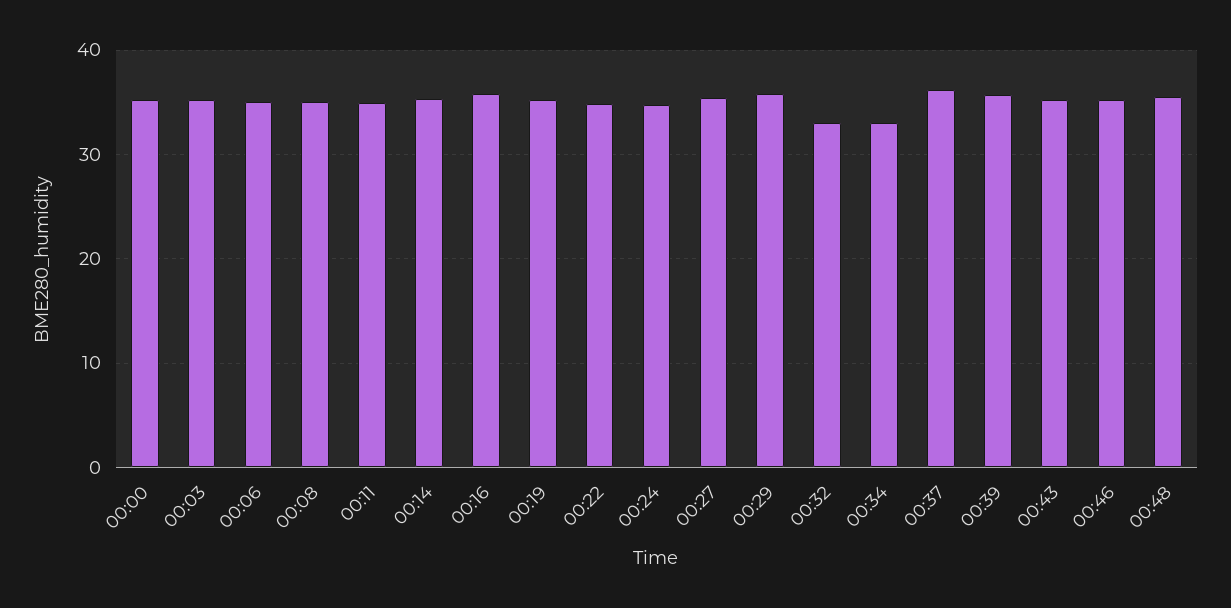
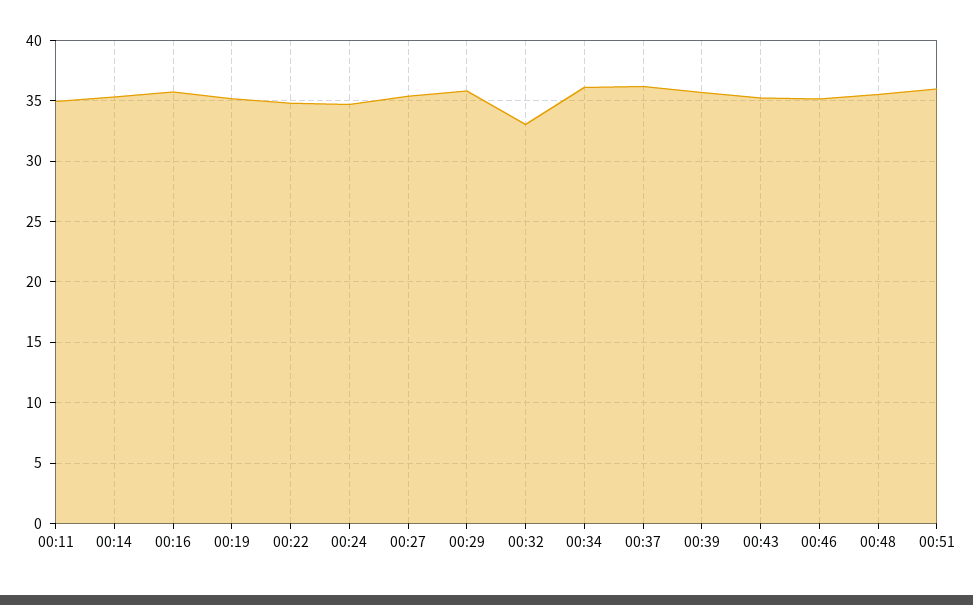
00:00: 35 -> none
00:03: 35 -> none
00:06: 35 -> none
00:08: 35 -> none
00:34: 33 -> 36
00:51: none -> 36

